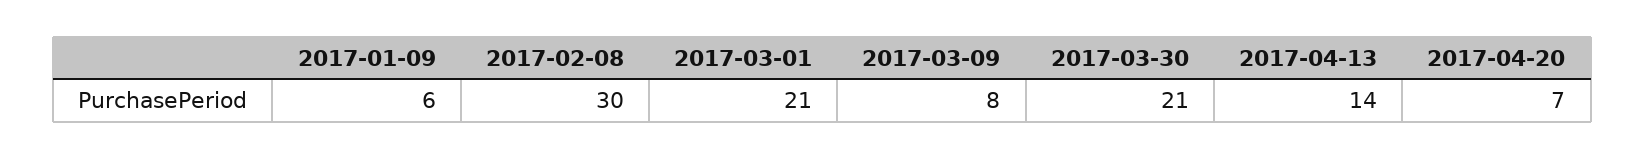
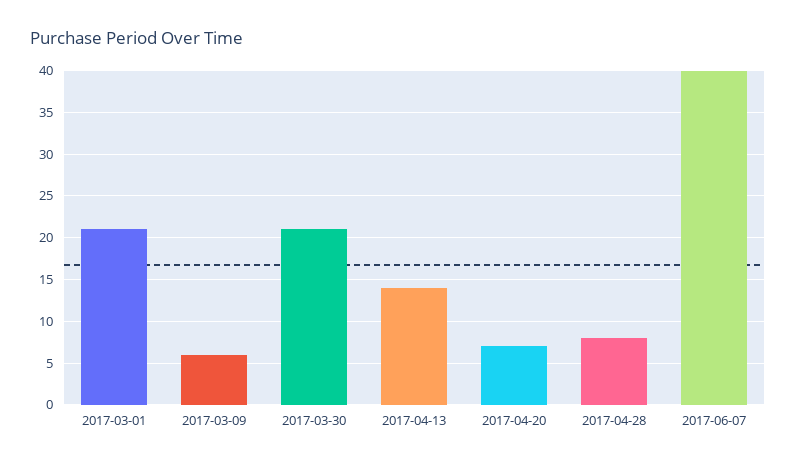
2017-01-09: 6 -> none
2017-02-08: 30 -> none
2017-03-09: 8 -> 6
2017-04-28: none -> 8
2017-06-07: none -> 40

